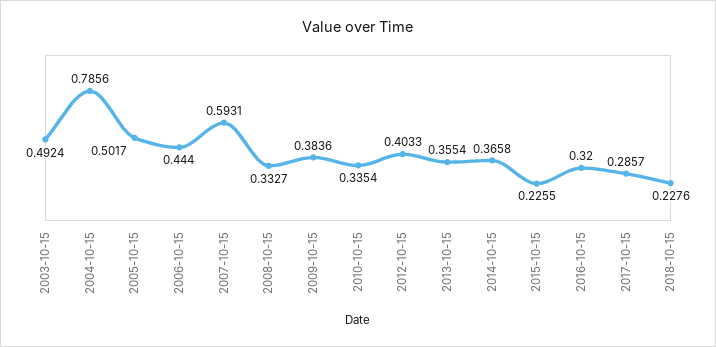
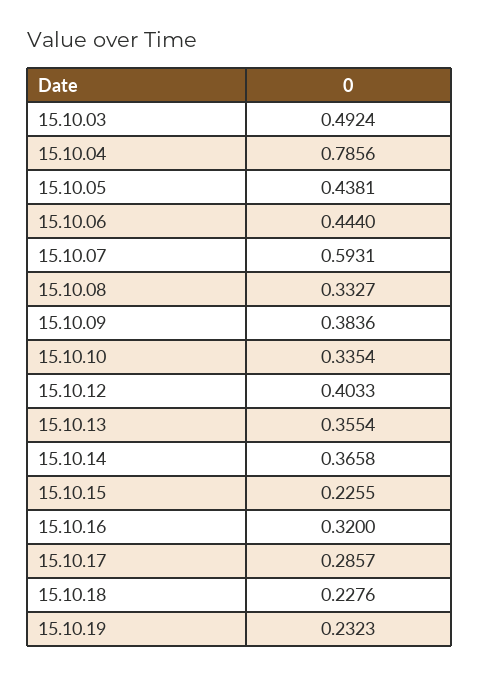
2005-10-15: 0.5017 -> 0.4381
15.10.19: none -> 0.2323

